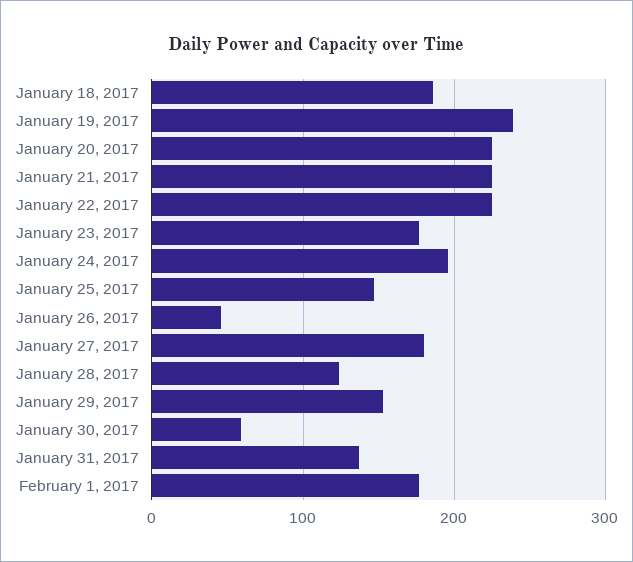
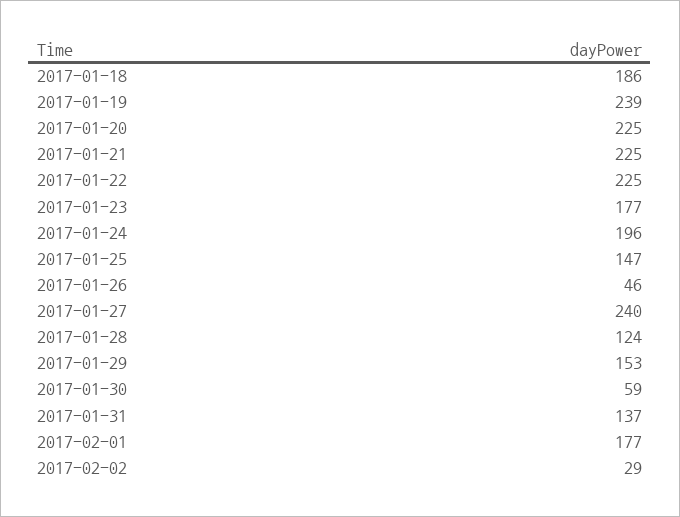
January 27, 2017: 180 -> 240
2017-02-02: none -> 29

